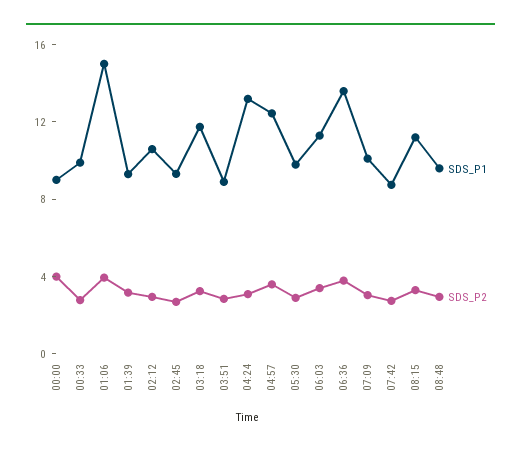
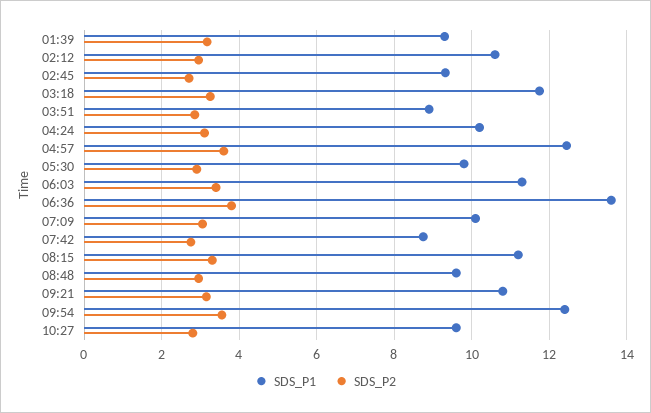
SDS_P1, 00:00: 9 -> none
SDS_P2, 00:00: 4 -> none
SDS_P1, 00:33: 10 -> none
SDS_P2, 00:33: 3 -> none
SDS_P1, 01:06: 15 -> none
SDS_P2, 01:06: 4 -> none
SDS_P1, 04:24: 13 -> 10.2
SDS_P1, 09:21: none -> 10.8
SDS_P2, 09:21: none -> 3.2
SDS_P1, 09:54: none -> 12.4
SDS_P2, 09:54: none -> 3.6
SDS_P1, 10:27: none -> 9.6
SDS_P2, 10:27: none -> 2.8

